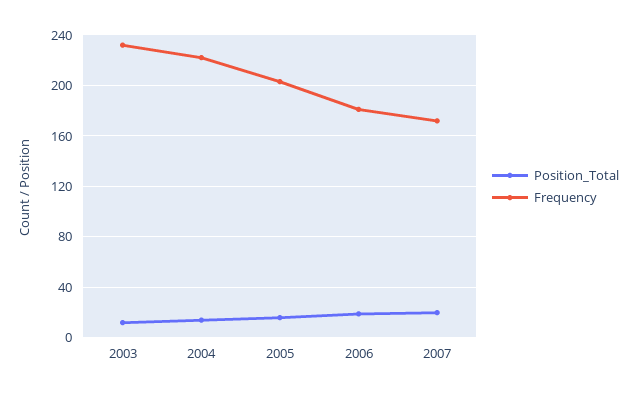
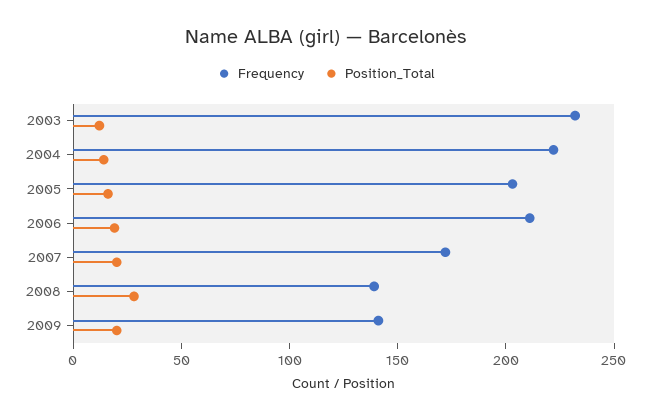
Frequency, 2006: 180 -> 210
Frequency, 2008: none -> 140
Position_Total, 2008: none -> 30
Frequency, 2009: none -> 140
Position_Total, 2009: none -> 20

